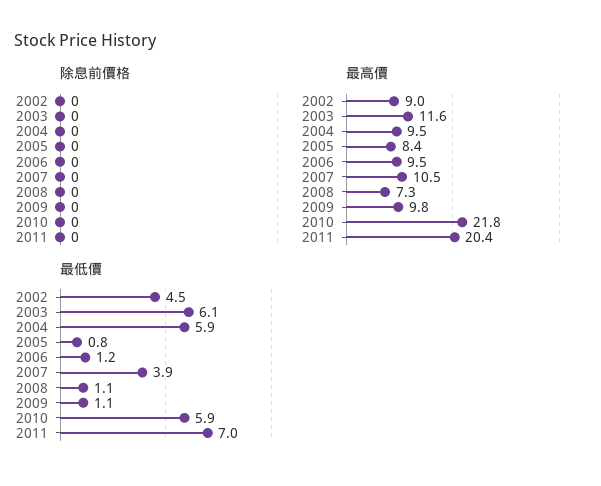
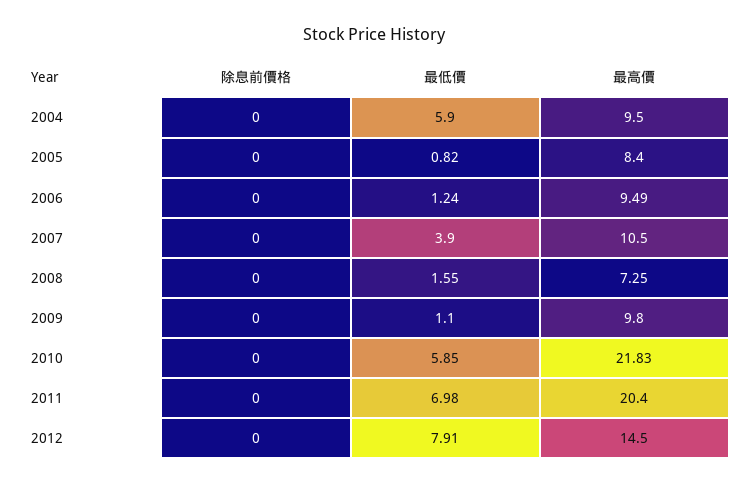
除息前價格, 2002: 0 -> none
除息前價格, 2003: 0 -> none
最高價, 2002: 9 -> none
最高價, 2003: 11.6 -> none
最低價, 2002: 4.5 -> none
最低價, 2003: 6.1 -> none
最低價, 2008: 1.1 -> 1.55
除息前價格, 2012: none -> 0
最低價, 2012: none -> 7.91
最高價, 2012: none -> 14.5

